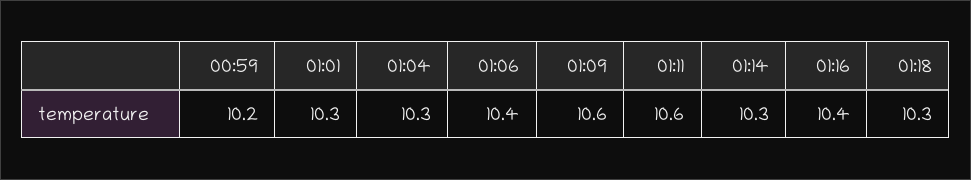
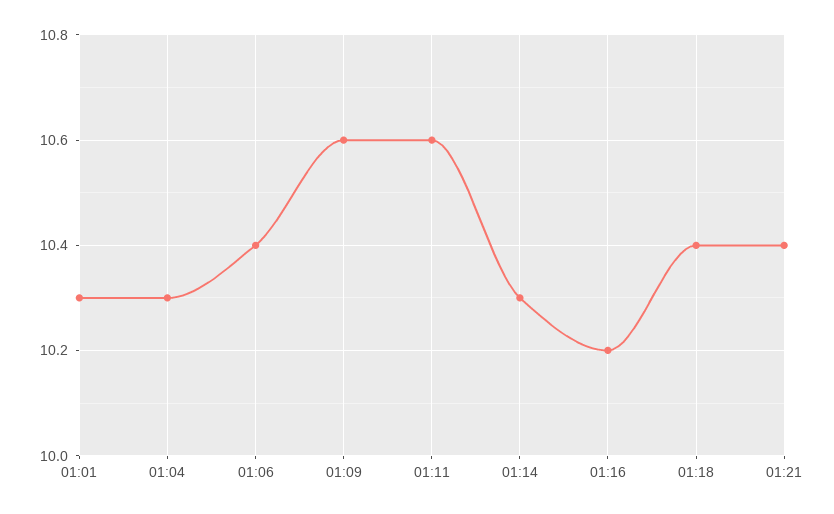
00:59: 10.2 -> none
01:16: 10.4 -> 10.2
01:18: 10.3 -> 10.4
01:21: none -> 10.4

